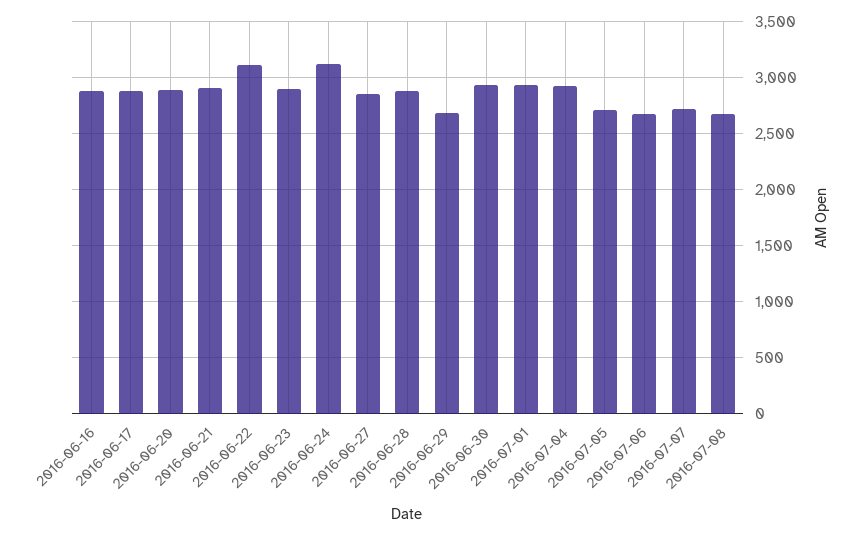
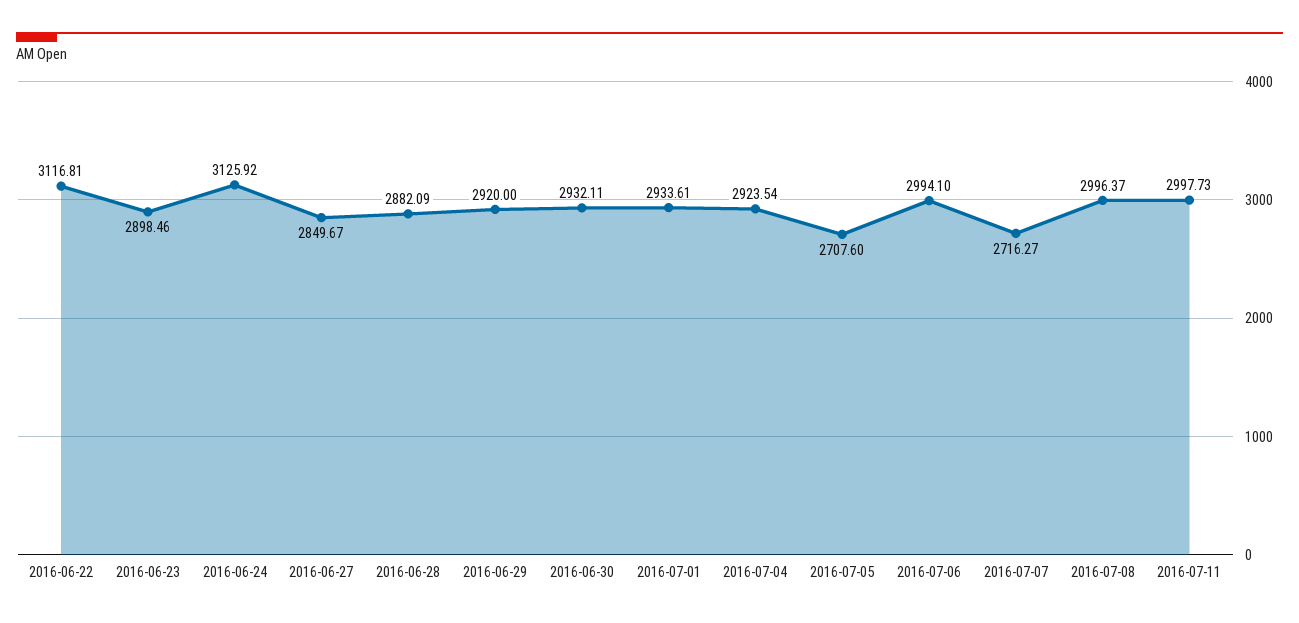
2016-06-16: 2900 -> none
2016-06-17: 2900 -> none
2016-06-20: 2900 -> none
2016-06-21: 2900 -> none
2016-06-29: 2700 -> 2920
2016-07-06: 2700 -> 2994.1
2016-07-08: 2700 -> 2996.37
2016-07-11: none -> 2997.73

